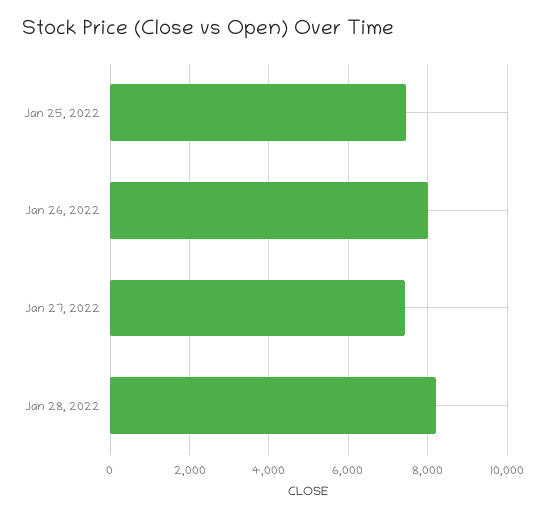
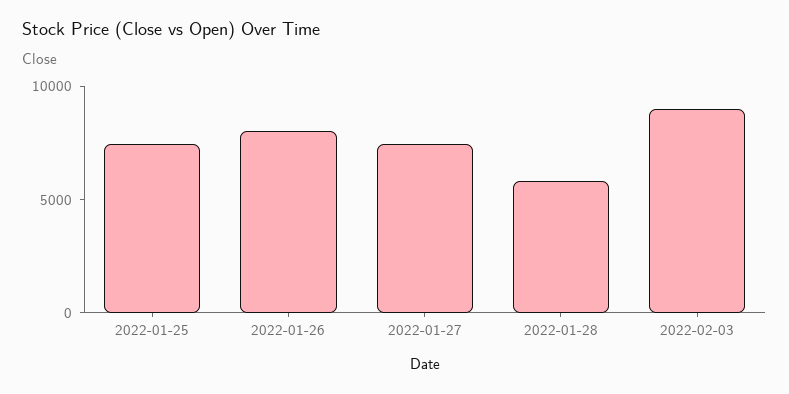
Jan 28, 2022: 8200 -> 6000
2022-02-03: none -> 9000

